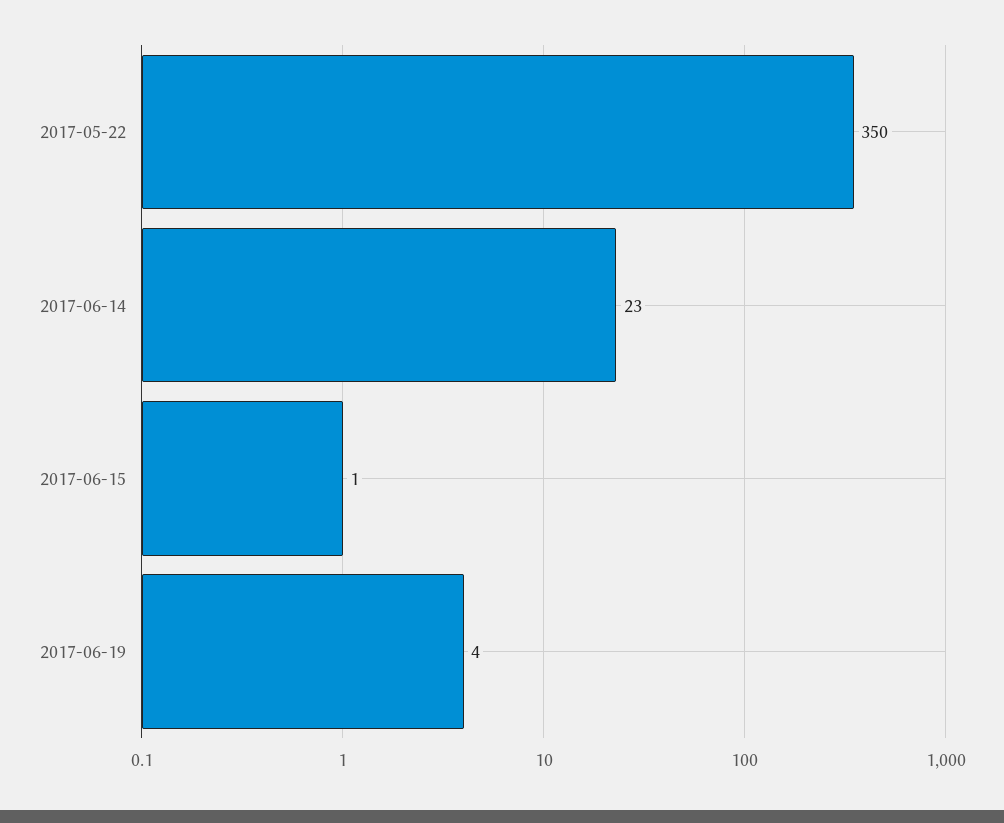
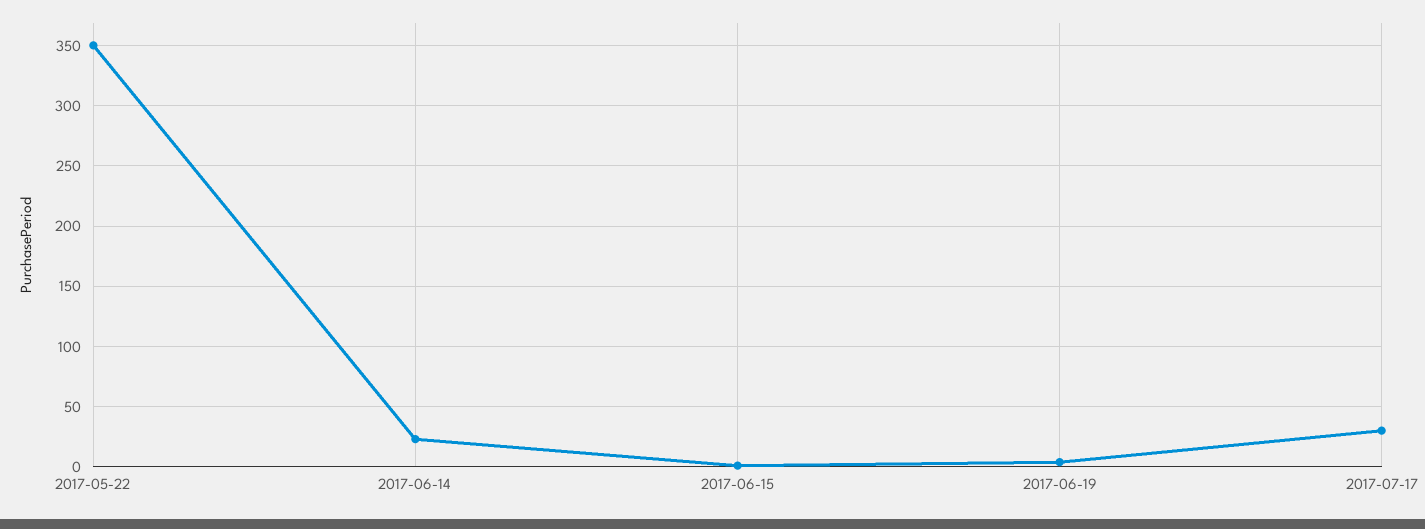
2017-07-17: none -> 30

